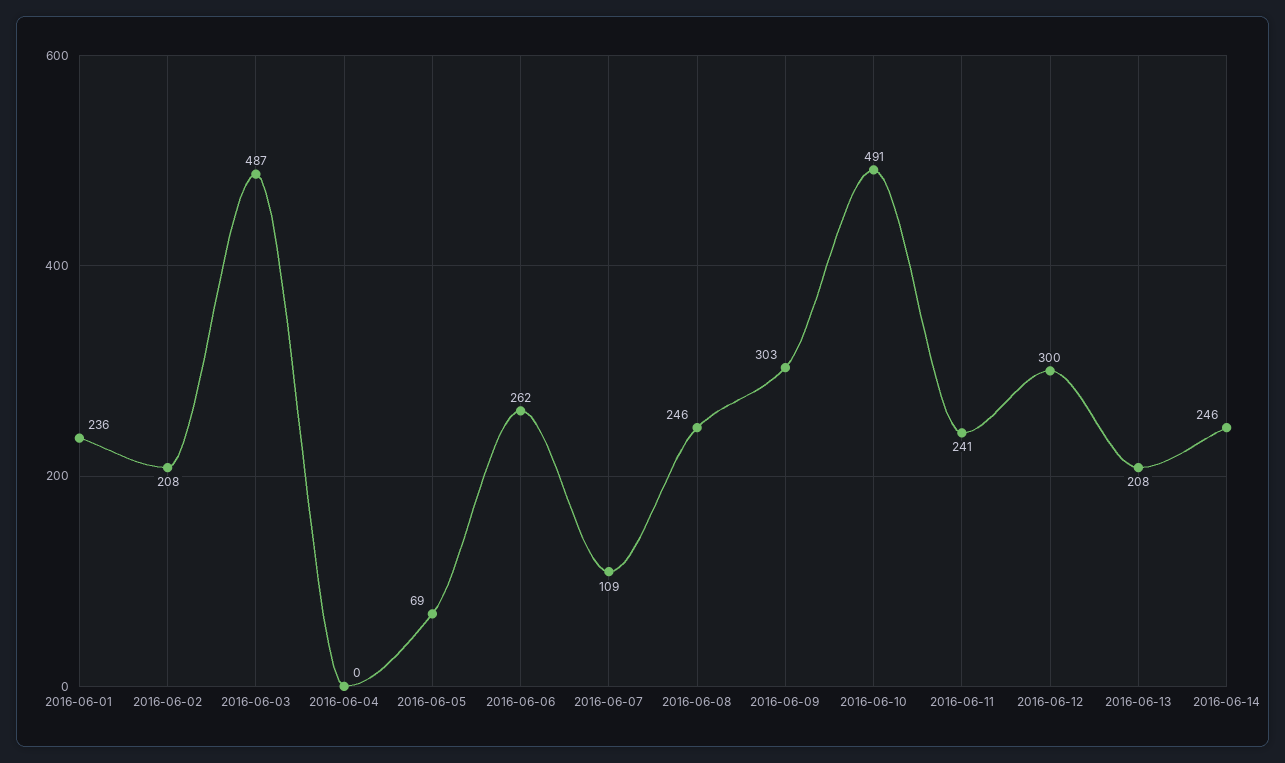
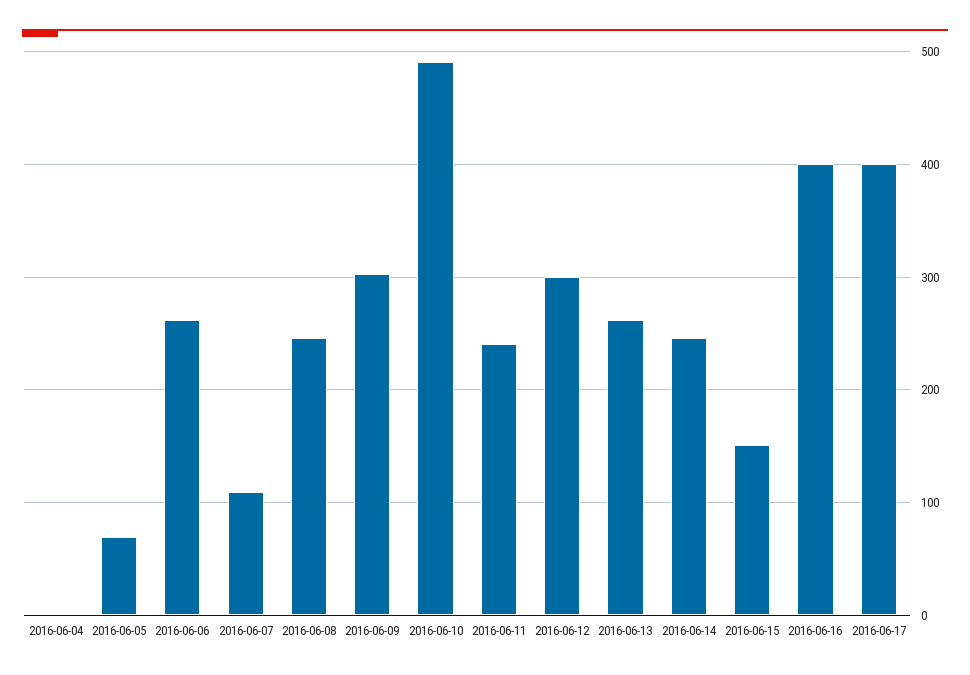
2016-06-01: 236 -> none
2016-06-02: 208 -> none
2016-06-03: 487 -> none
2016-06-13: 208 -> 260
2016-06-15: none -> 150
2016-06-16: none -> 400
2016-06-17: none -> 400

